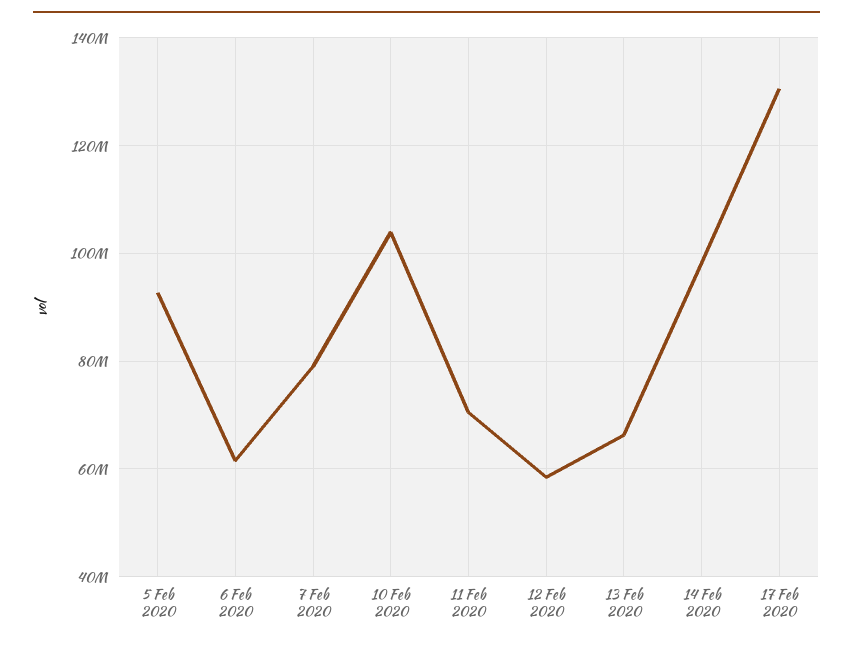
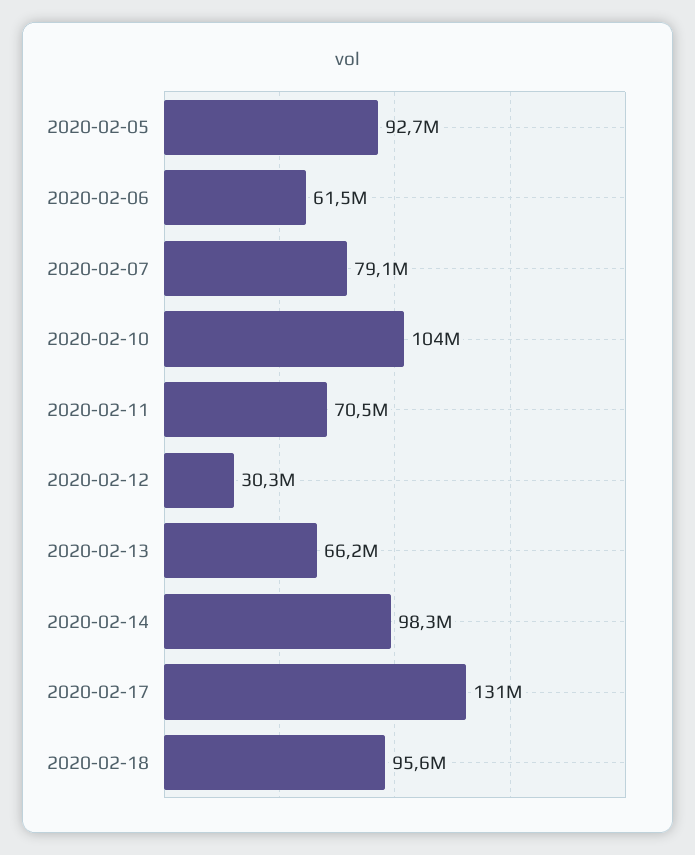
12 Feb 2020: 58000000 -> 30300000
2020-02-18: none -> 95600000

